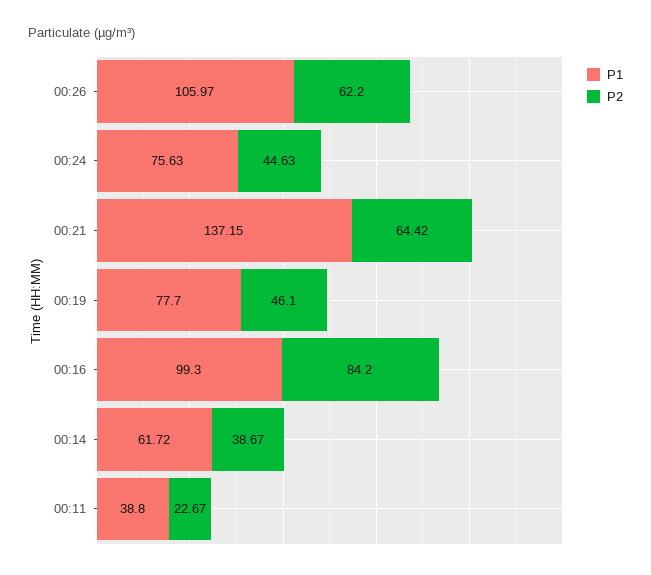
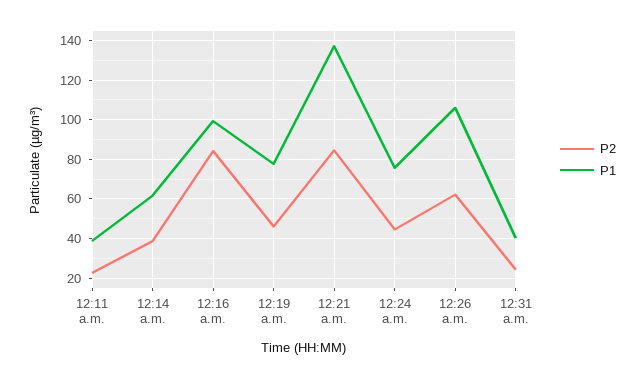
P2, 00:21: 64.42 -> 85
P2, 12:31 a.m.: none -> 25
P1, 12:31 a.m.: none -> 40

